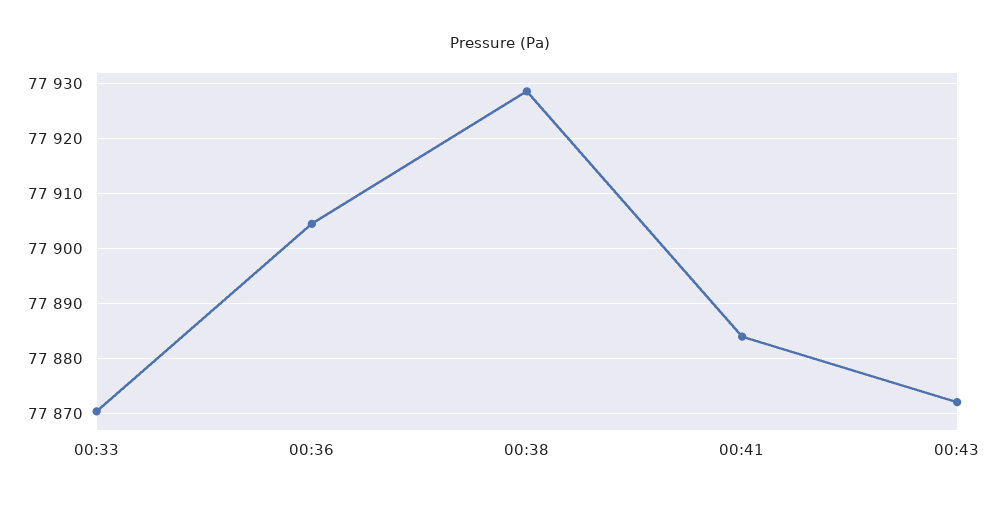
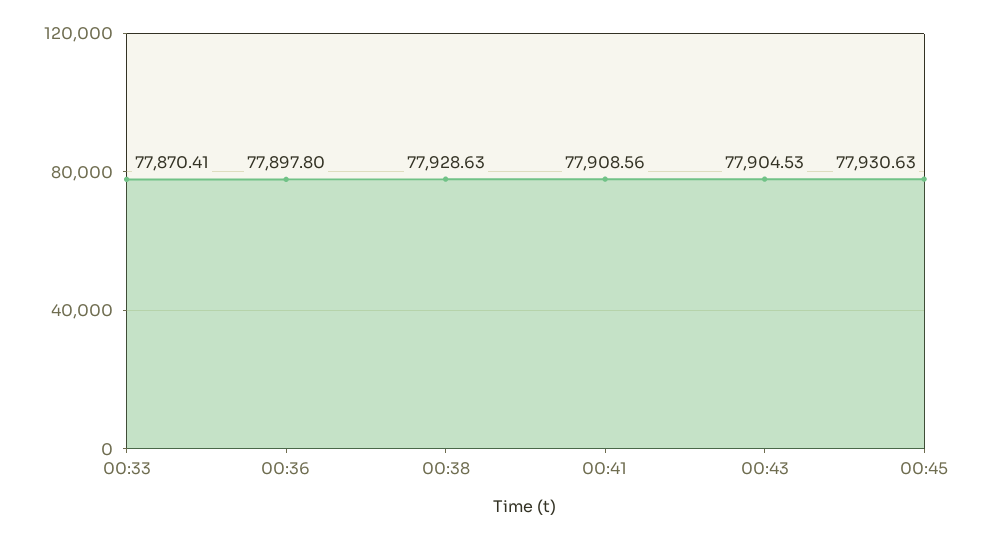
00:36: 77904 -> 77897.8
00:41: 77884 -> 77908.56
00:43: 77872 -> 77904.53
00:45: none -> 77930.63

